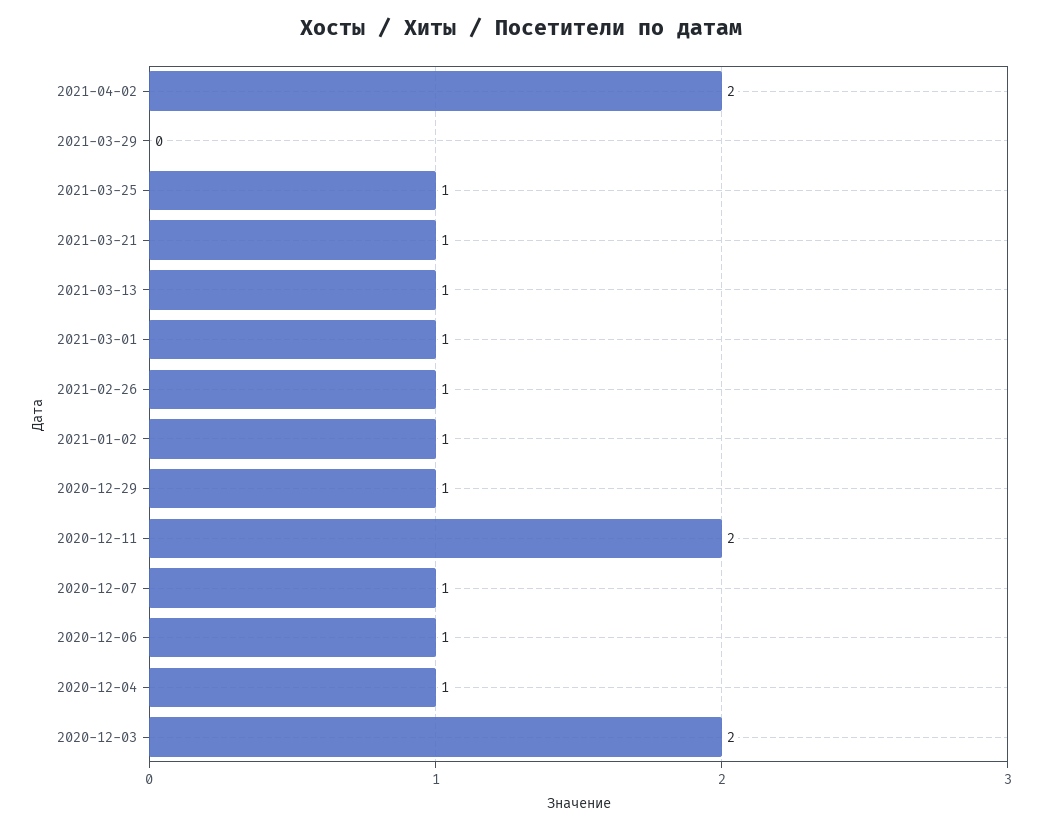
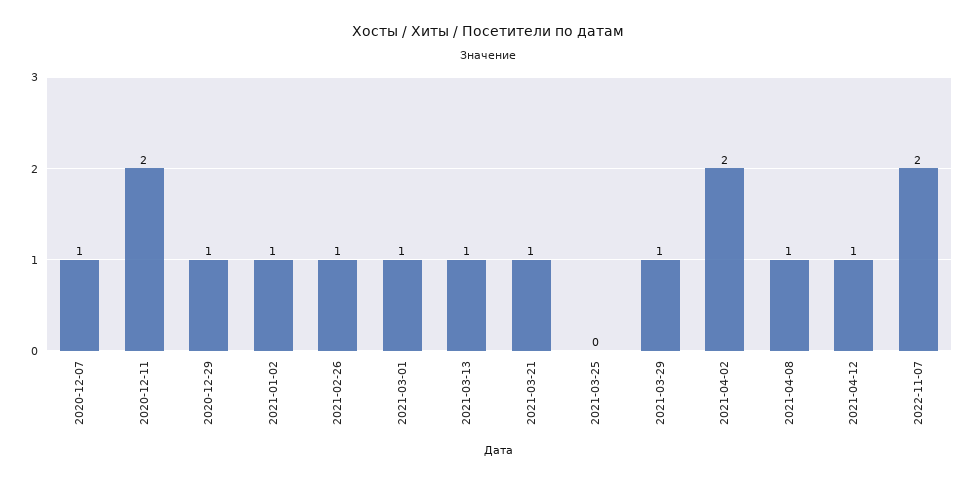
2021-03-29: 0 -> 1
2021-03-25: 1 -> 0
2020-12-06: 1 -> none
2020-12-04: 1 -> none
2020-12-03: 2 -> none
2021-04-08: none -> 1
2021-04-12: none -> 1
2022-11-07: none -> 2

